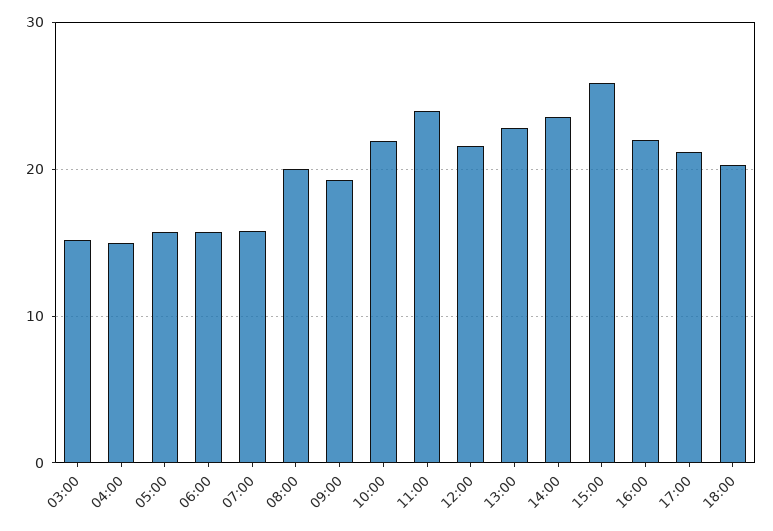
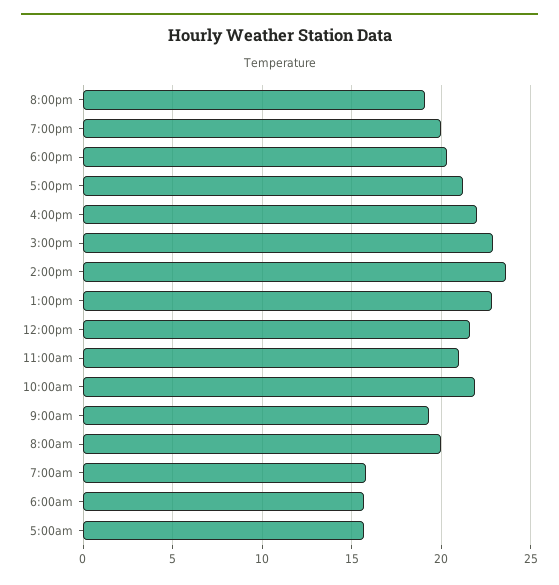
03:00: 15 -> none
04:00: 15 -> none
11:00: 24 -> 21
15:00: 26 -> 23
8:00pm: none -> 19
7:00pm: none -> 20

